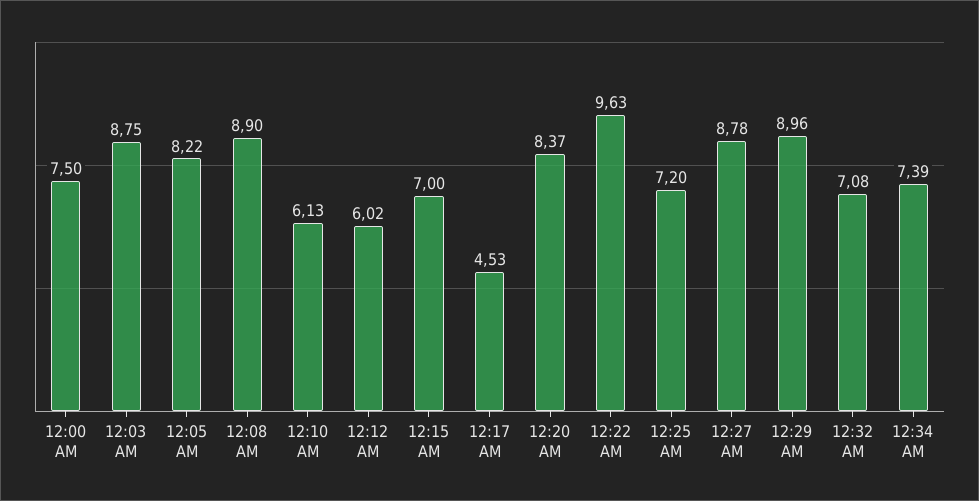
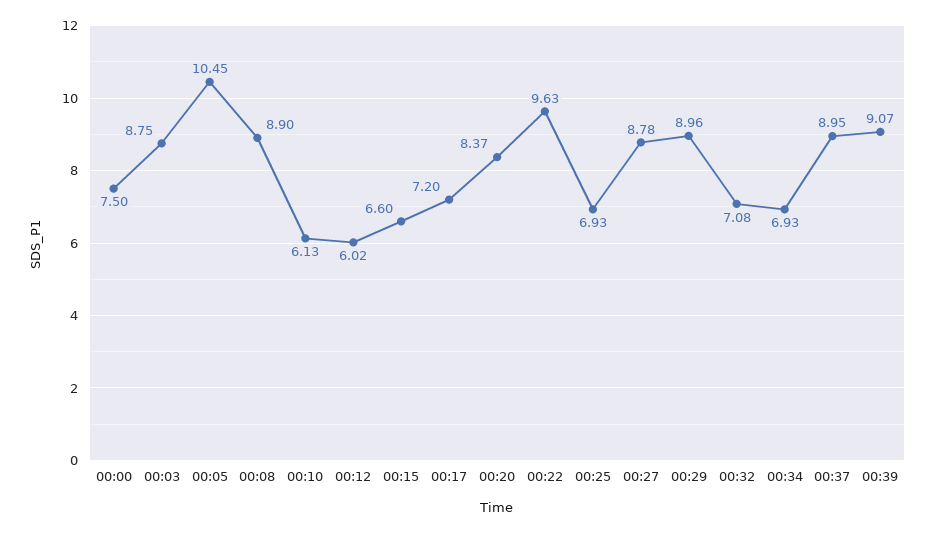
12:05 AM: 8.22 -> 10.45
12:15 AM: 7 -> 6.6
12:17 AM: 4.53 -> 7.2
12:25 AM: 7.2 -> 6.93
12:34 AM: 7.39 -> 6.93
00:37: none -> 8.95
00:39: none -> 9.07

